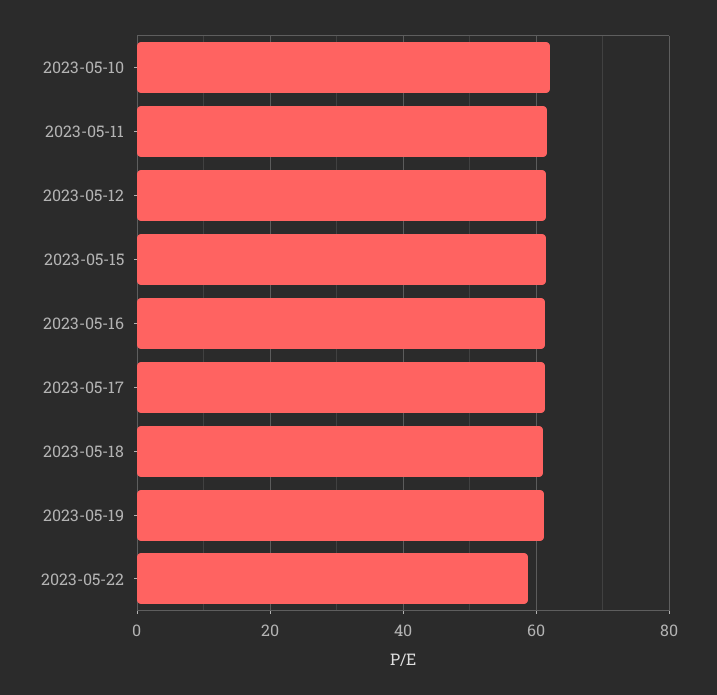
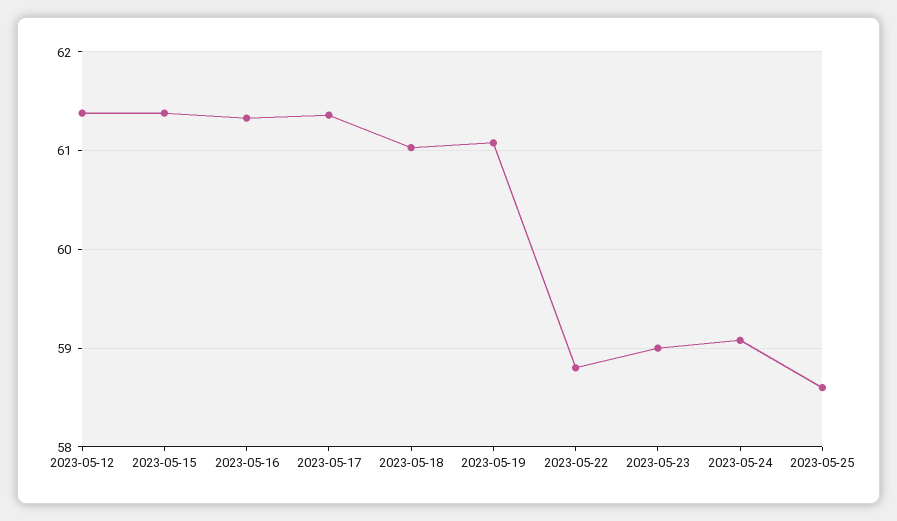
2023-05-10: 62 -> none
2023-05-11: 62 -> none
2023-05-23: none -> 59
2023-05-24: none -> 59.1
2023-05-25: none -> 58.6

